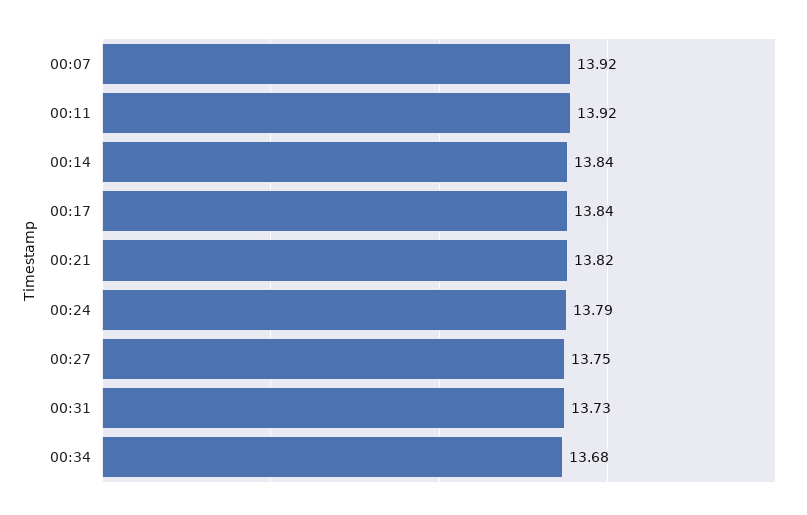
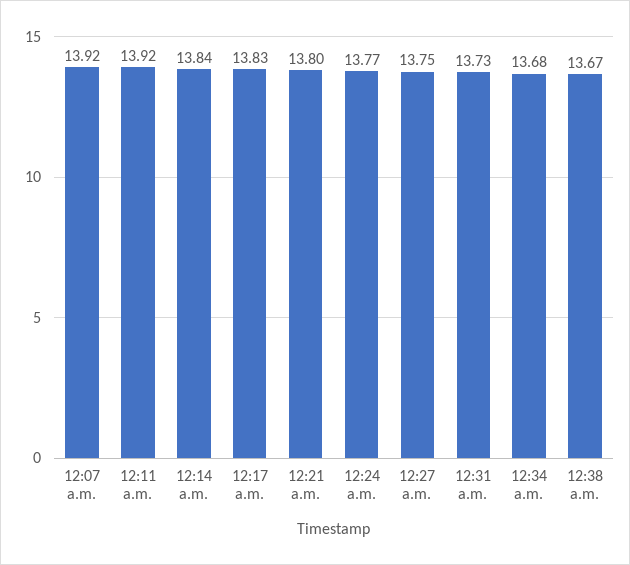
00:17: 13.84 -> 13.83
00:21: 13.82 -> 13.8
00:24: 13.79 -> 13.77
12:38 a.m.: none -> 13.67

